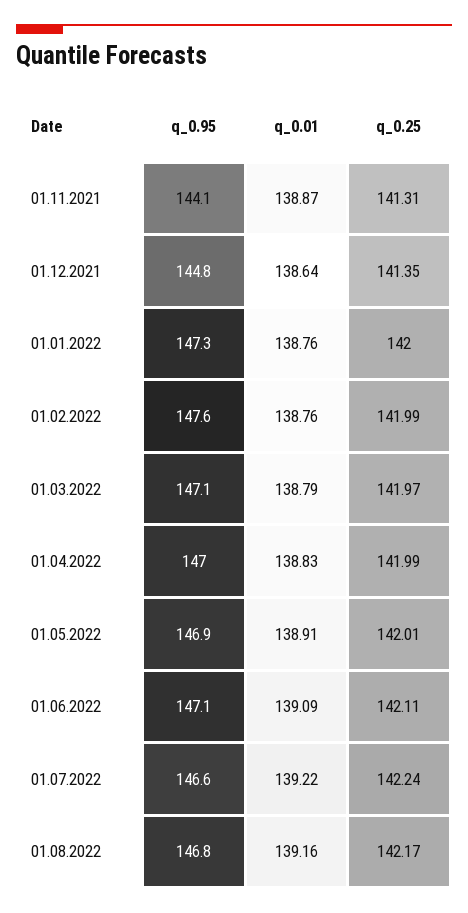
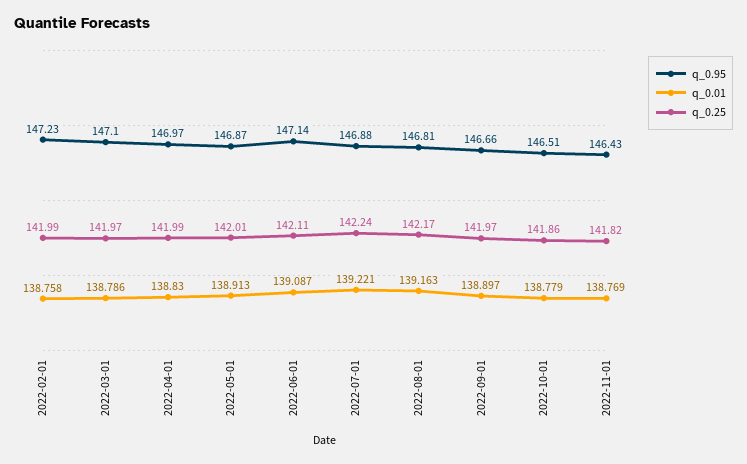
q_0.95, 01.11.2021: 144.1 -> none
q_0.01, 01.11.2021: 138.87 -> none
q_0.25, 01.11.2021: 141.31 -> none
q_0.95, 01.12.2021: 144.8 -> none
q_0.01, 01.12.2021: 138.64 -> none
q_0.25, 01.12.2021: 141.35 -> none
q_0.95, 01.01.2022: 147.3 -> none
q_0.01, 01.01.2022: 138.76 -> none
q_0.25, 01.01.2022: 142 -> none
q_0.95, 01.02.2022: 147.6 -> 147.23
q_0.95, 01.07.2022: 146.6 -> 146.88
q_0.95, 2022-09-01: none -> 146.66
q_0.01, 2022-09-01: none -> 138.897
q_0.25, 2022-09-01: none -> 141.97
q_0.95, 2022-10-01: none -> 146.51
q_0.01, 2022-10-01: none -> 138.779
q_0.25, 2022-10-01: none -> 141.86
q_0.95, 2022-11-01: none -> 146.43
q_0.01, 2022-11-01: none -> 138.769
q_0.25, 2022-11-01: none -> 141.82

